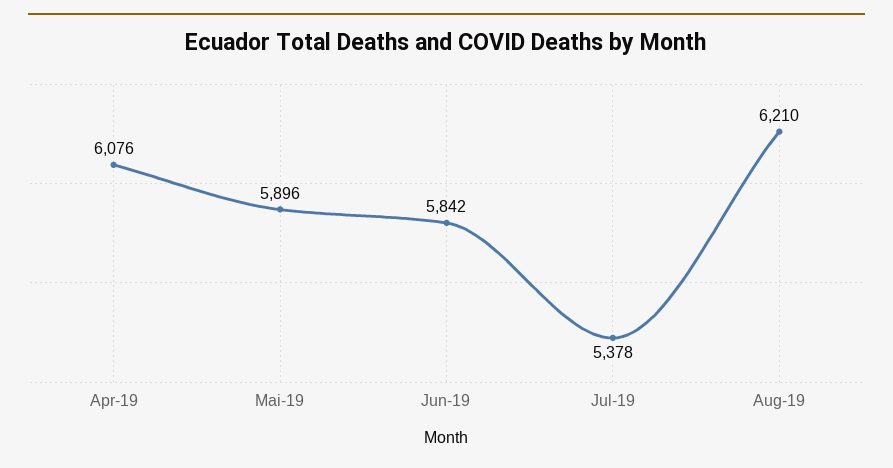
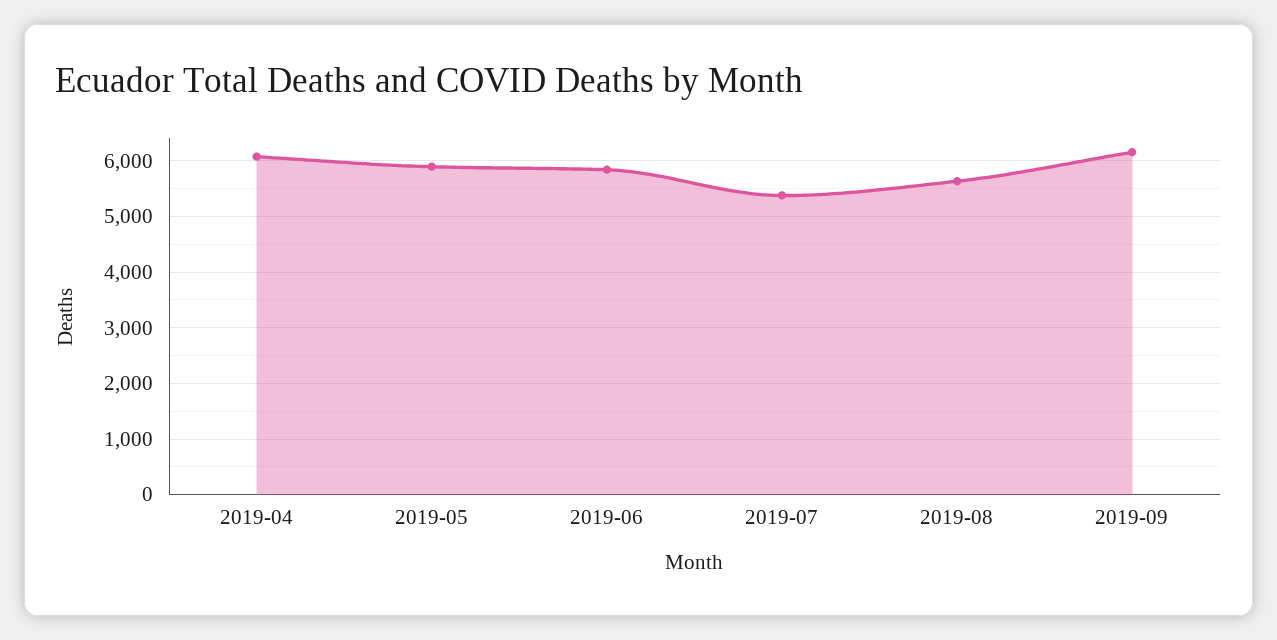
Aug-19: 6210 -> 5600
2019-09: none -> 6200

